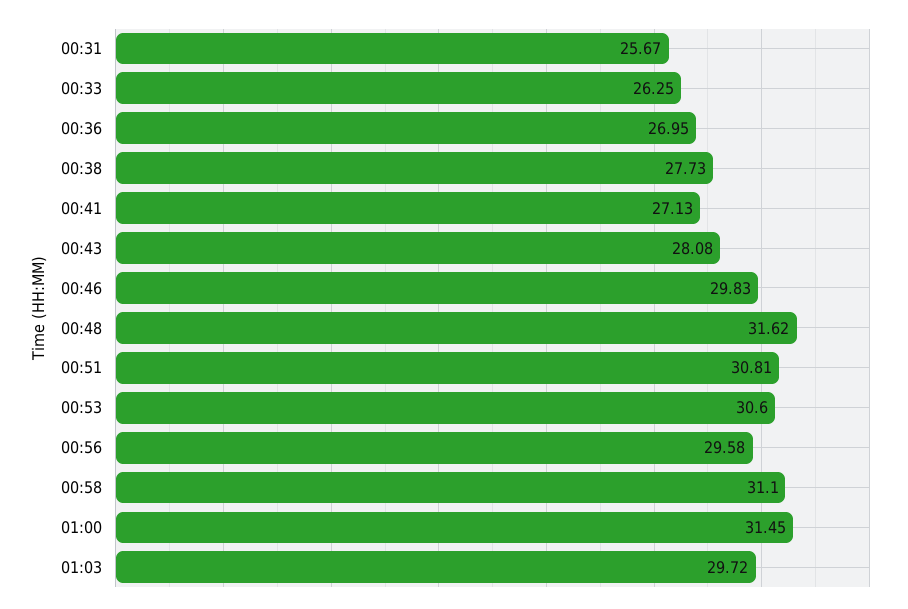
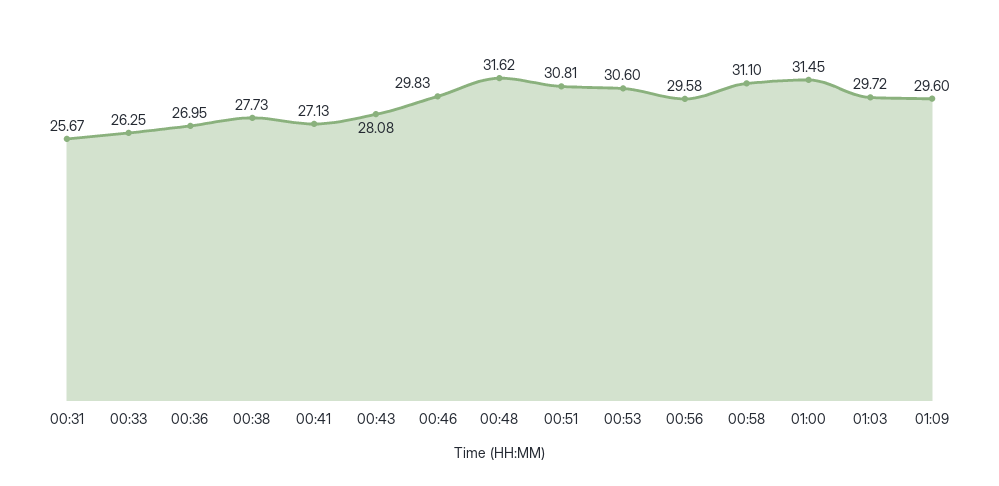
01:09: none -> 29.6

